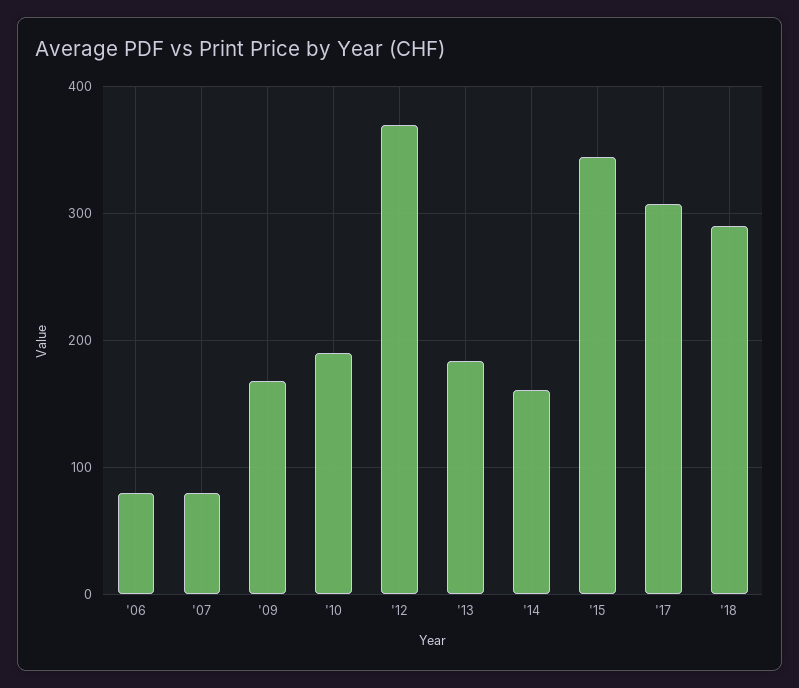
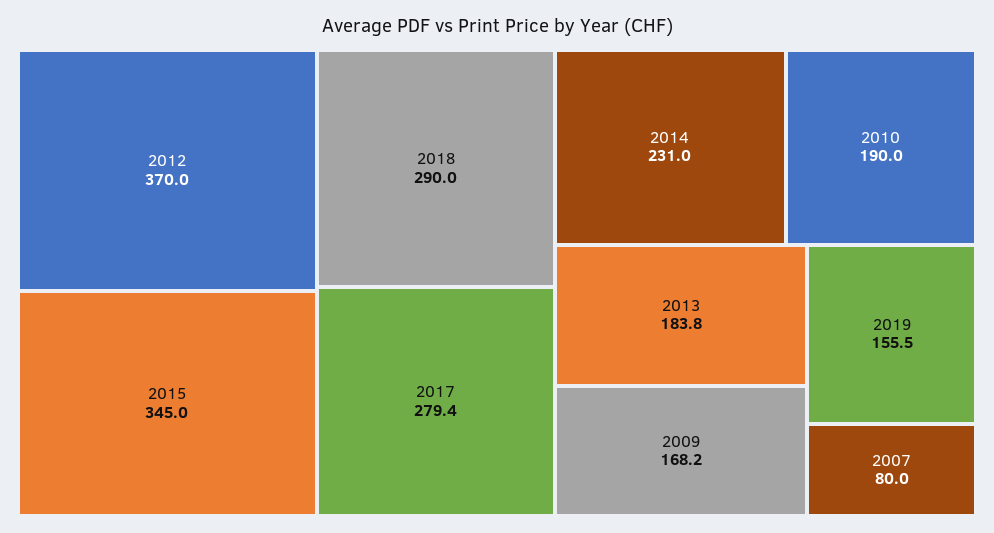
'06: 80 -> none
'14: 160 -> 231
'17: 310 -> 279.4
2019: none -> 155.5

